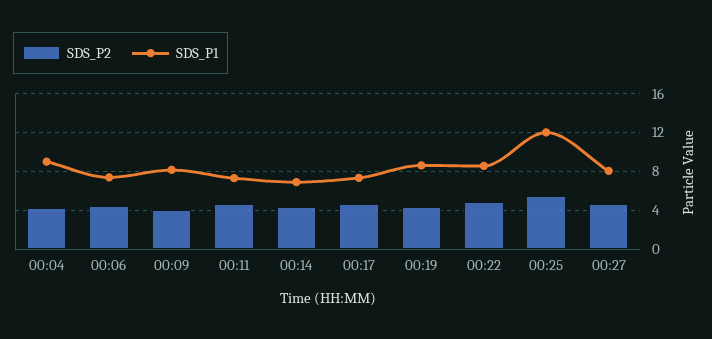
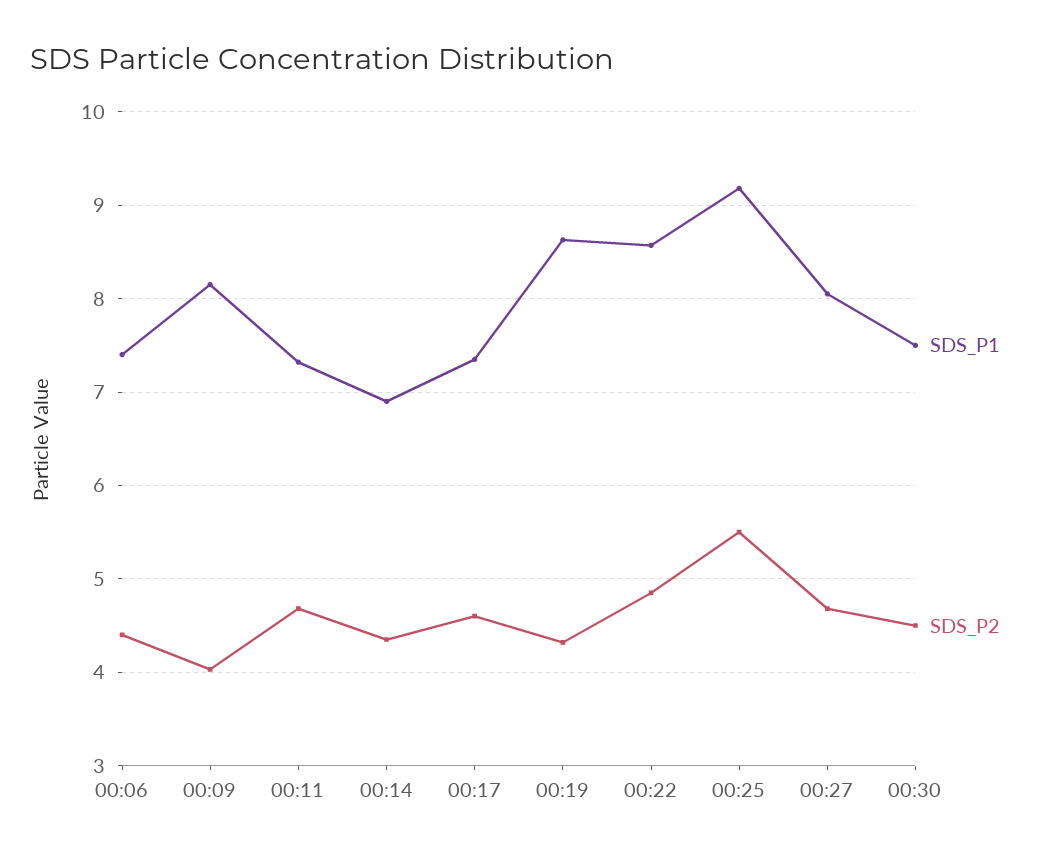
SDS_P2, 00:04: 4 -> none
SDS_P1, 00:04: 9 -> none
SDS_P1, 00:25: 12 -> 9.2
SDS_P1, 00:30: none -> 7.5
SDS_P2, 00:30: none -> 4.5

